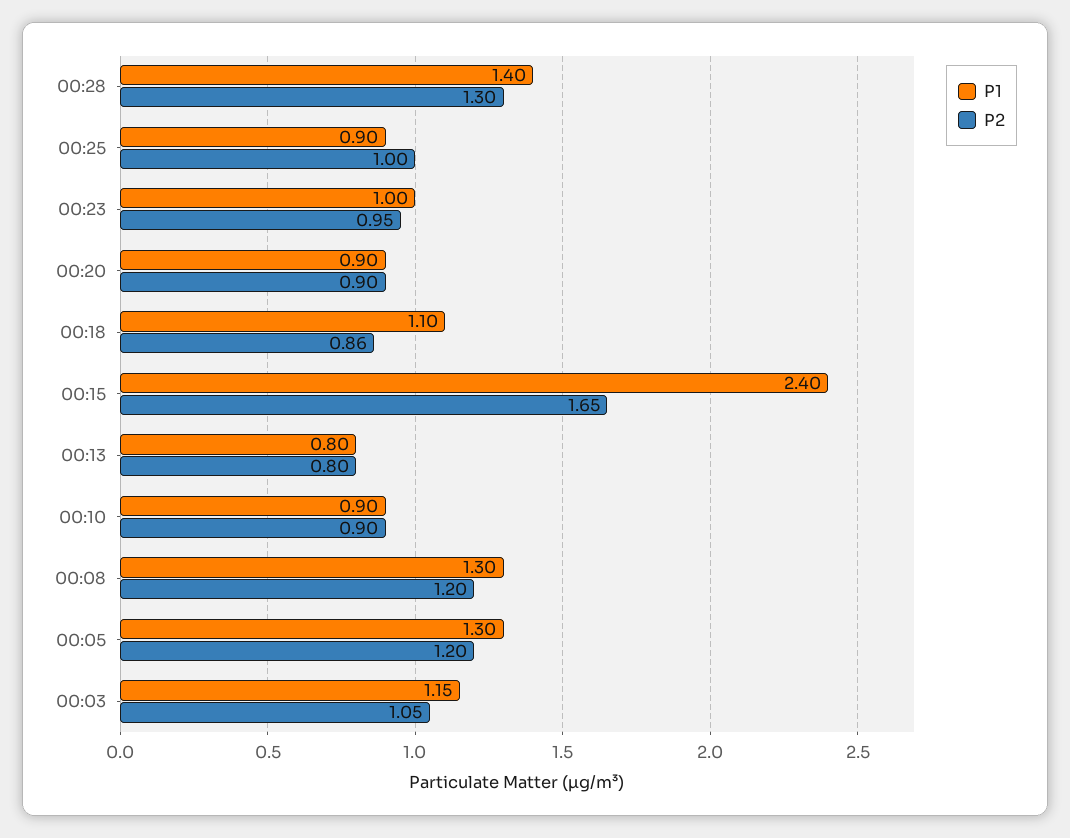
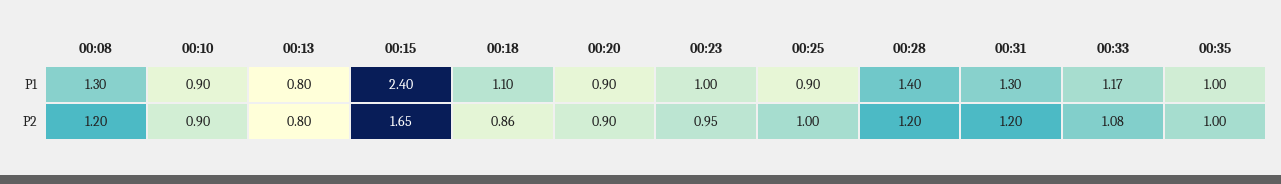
P2, 00:28: 1.3 -> 1.2
P1, 00:05: 1.3 -> none
P2, 00:05: 1.2 -> none
P1, 00:03: 1.15 -> none
P2, 00:03: 1.05 -> none
P1, 00:31: none -> 1.3
P1, 00:33: none -> 1.17
P1, 00:35: none -> 1
P2, 00:31: none -> 1.2
P2, 00:33: none -> 1.08
P2, 00:35: none -> 1

